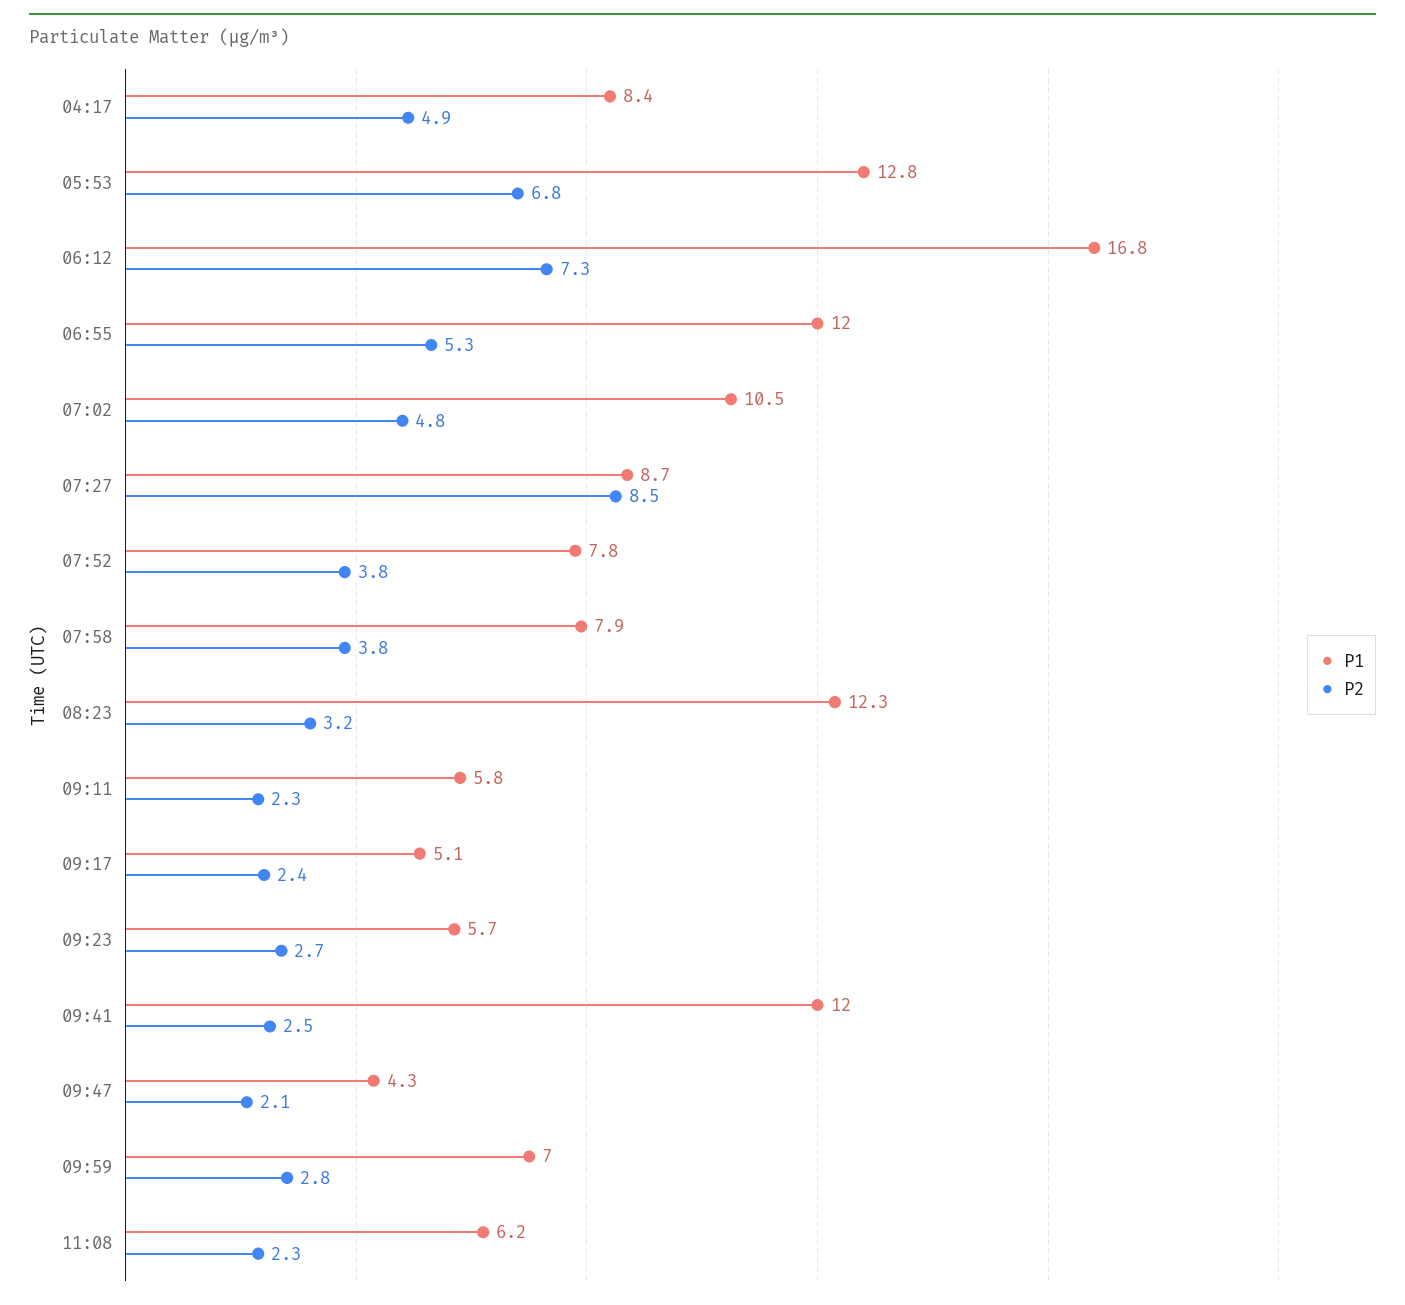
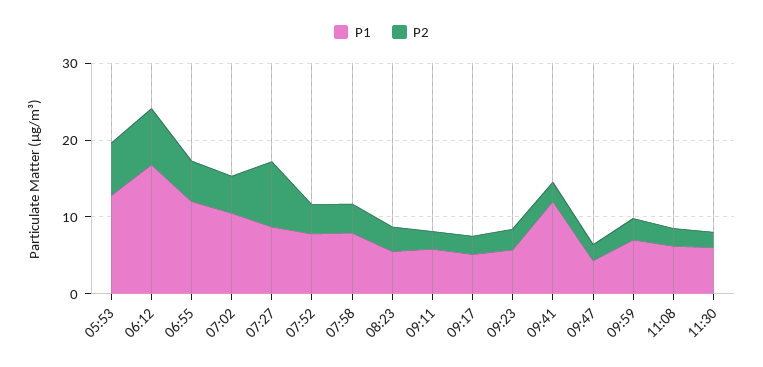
P1, 04:17: 8.4 -> none
P2, 04:17: 4.9 -> none
P1, 08:23: 12.3 -> 6
P1, 11:30: none -> 6
P2, 11:30: none -> 2

